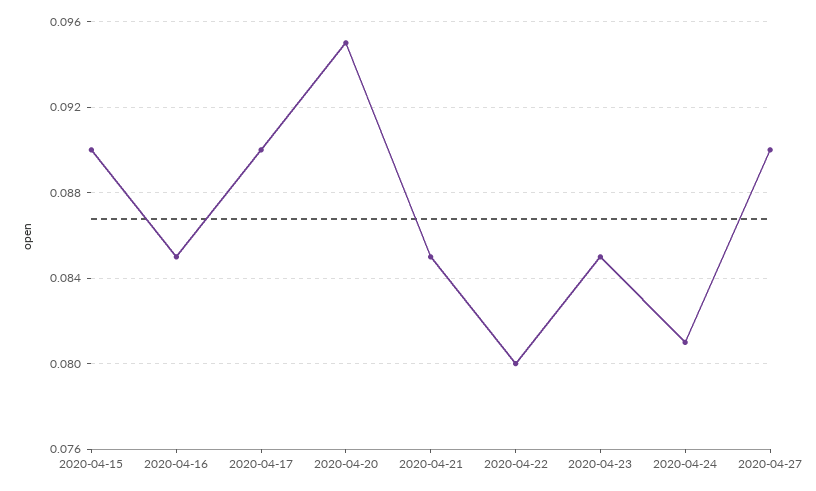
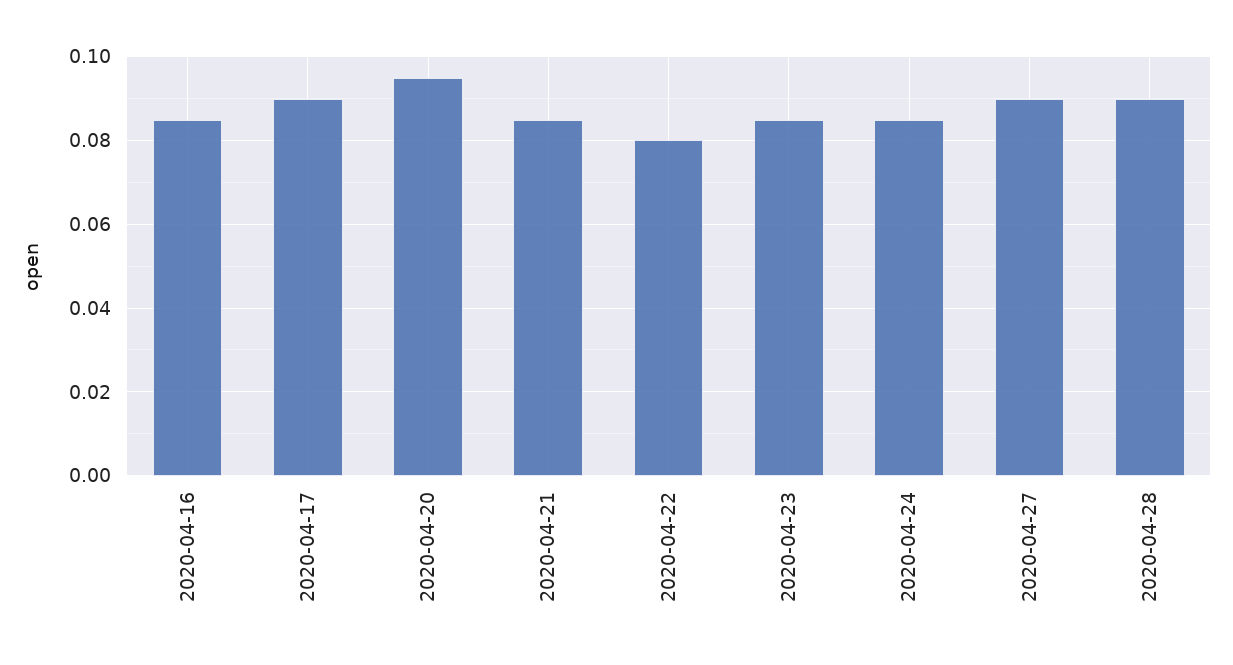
2020-04-15: 0.09 -> none
2020-04-24: 0.081 -> 0.085
2020-04-28: none -> 0.09

